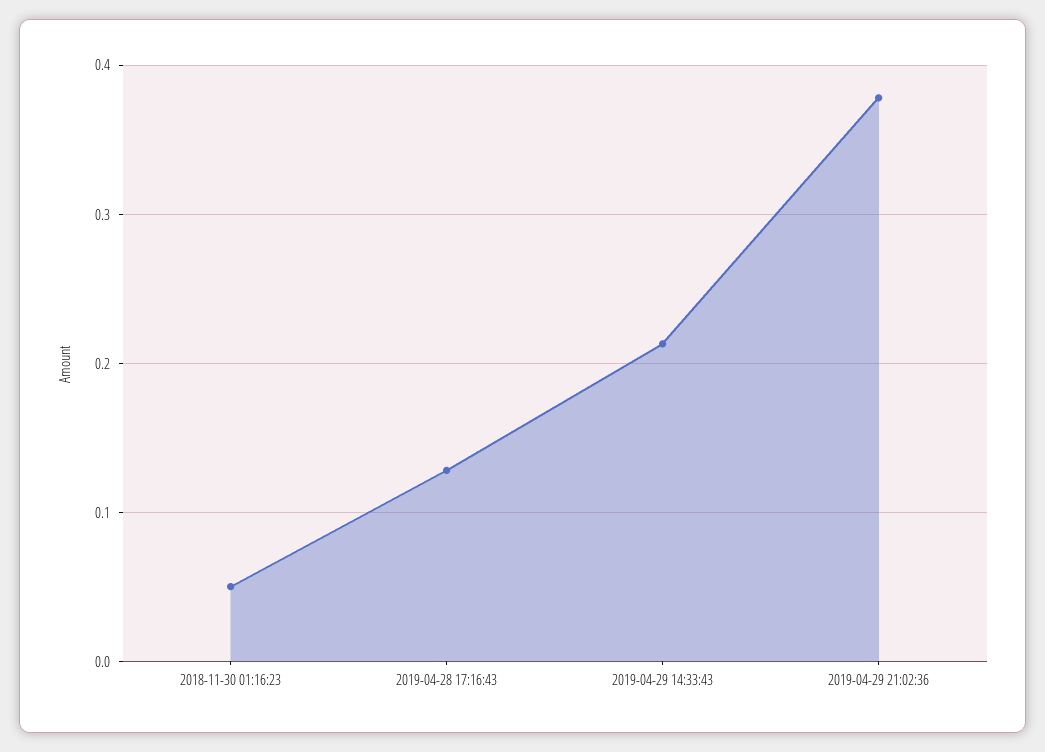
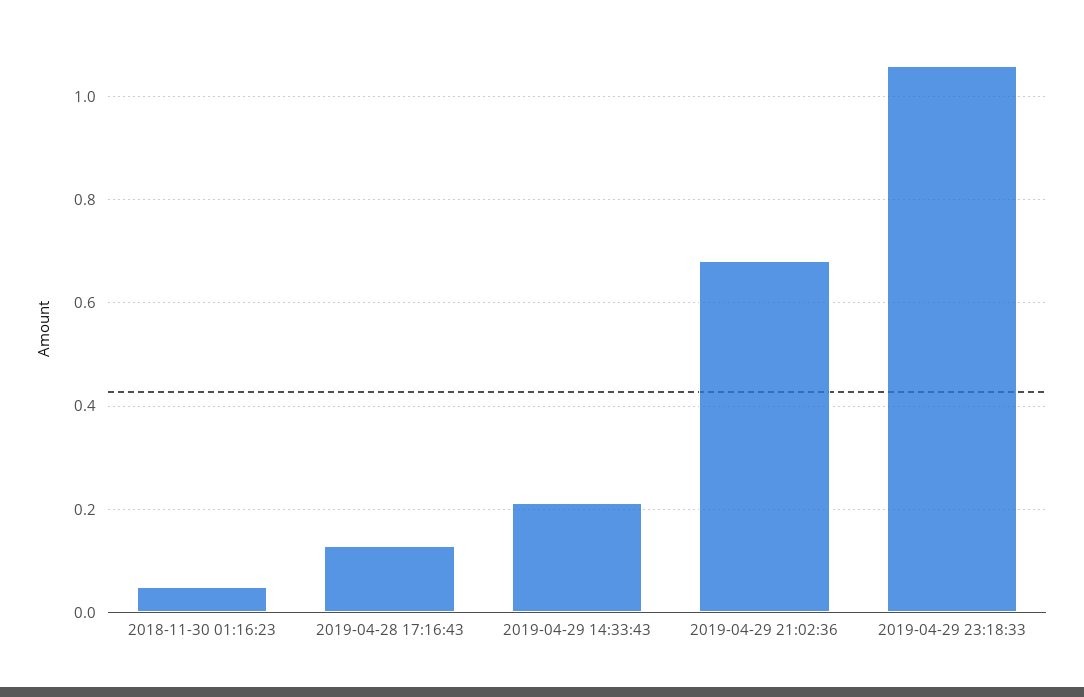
2019-04-29 21:02:36: 0.38 -> 0.68
2019-04-29 23:18:33: none -> 1.06

